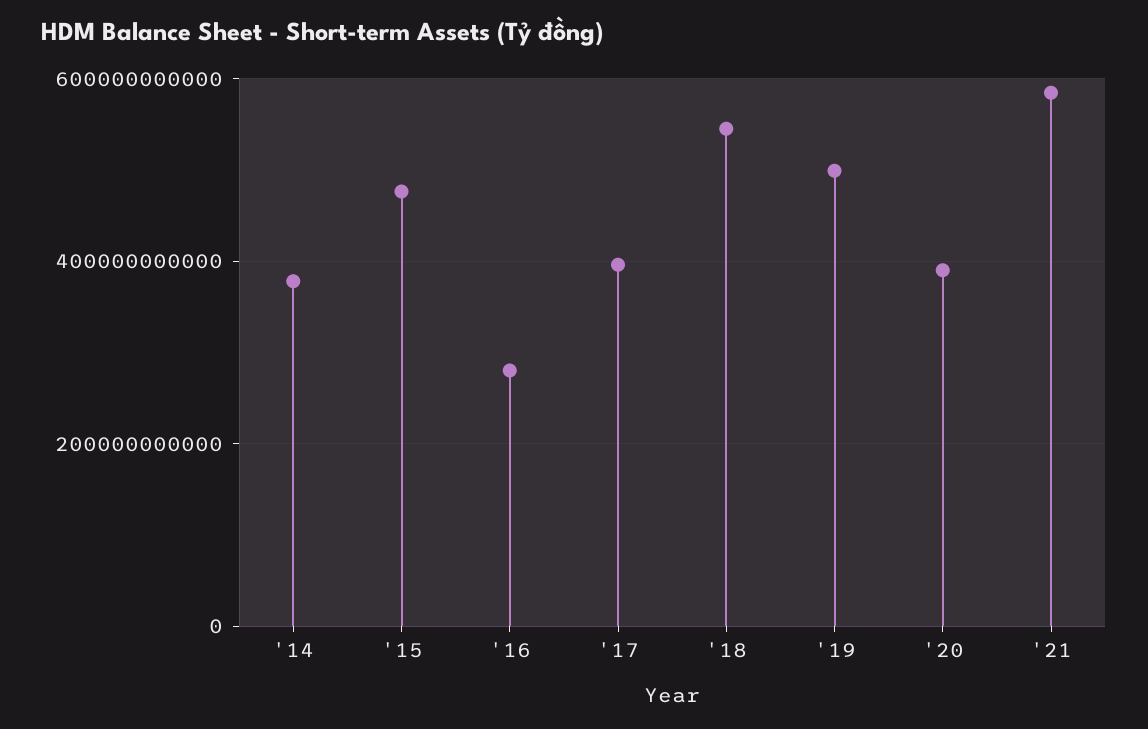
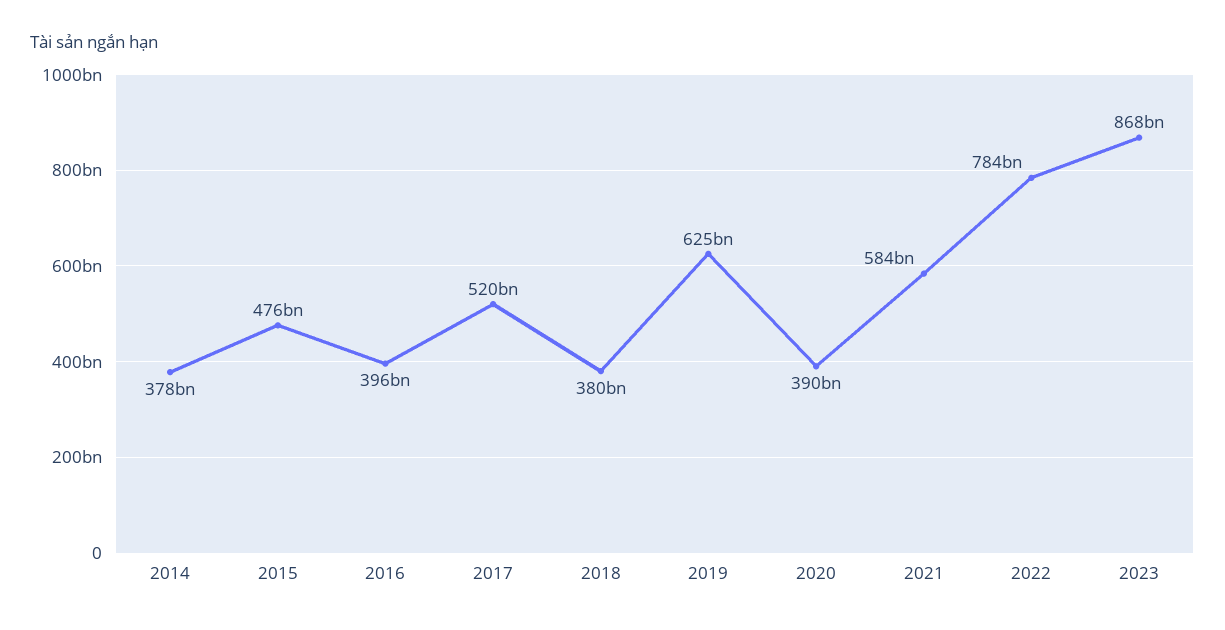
'16: 280000000000 -> 396000000000
'17: 400000000000 -> 520000000000
'18: 540000000000 -> 380000000000
'19: 500000000000 -> 625000000000
2022: none -> 784000000000
2023: none -> 868000000000

